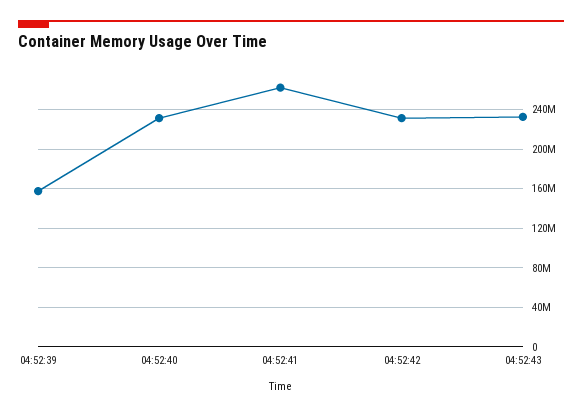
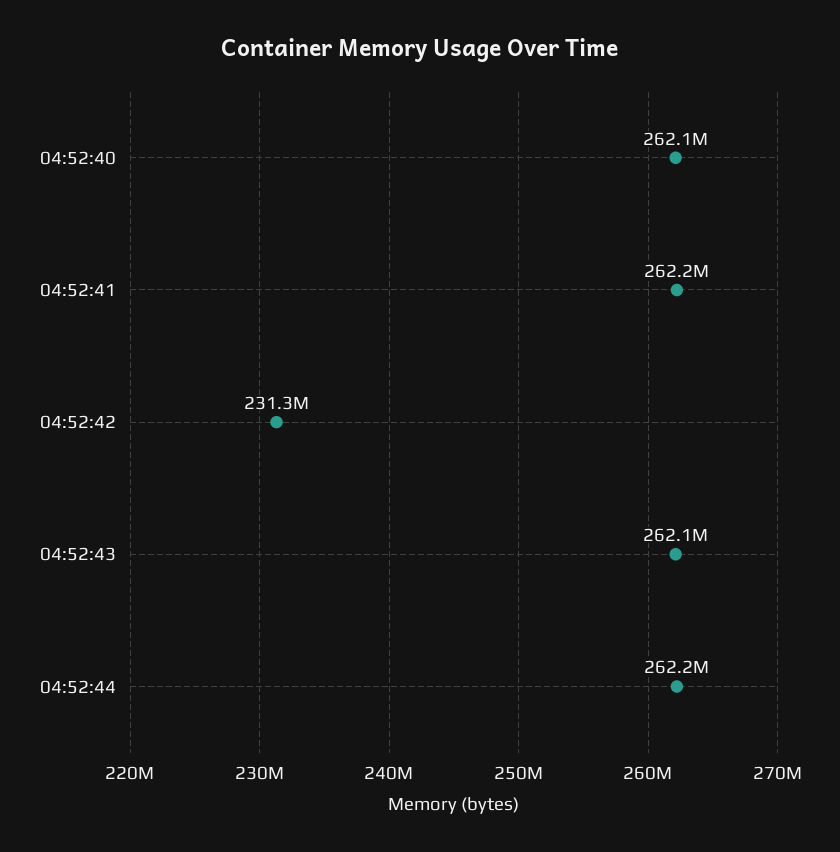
04:52:39: 160000000 -> none
04:52:40: 230000000 -> 262100000
04:52:43: 230000000 -> 262100000
04:52:44: none -> 262200000

